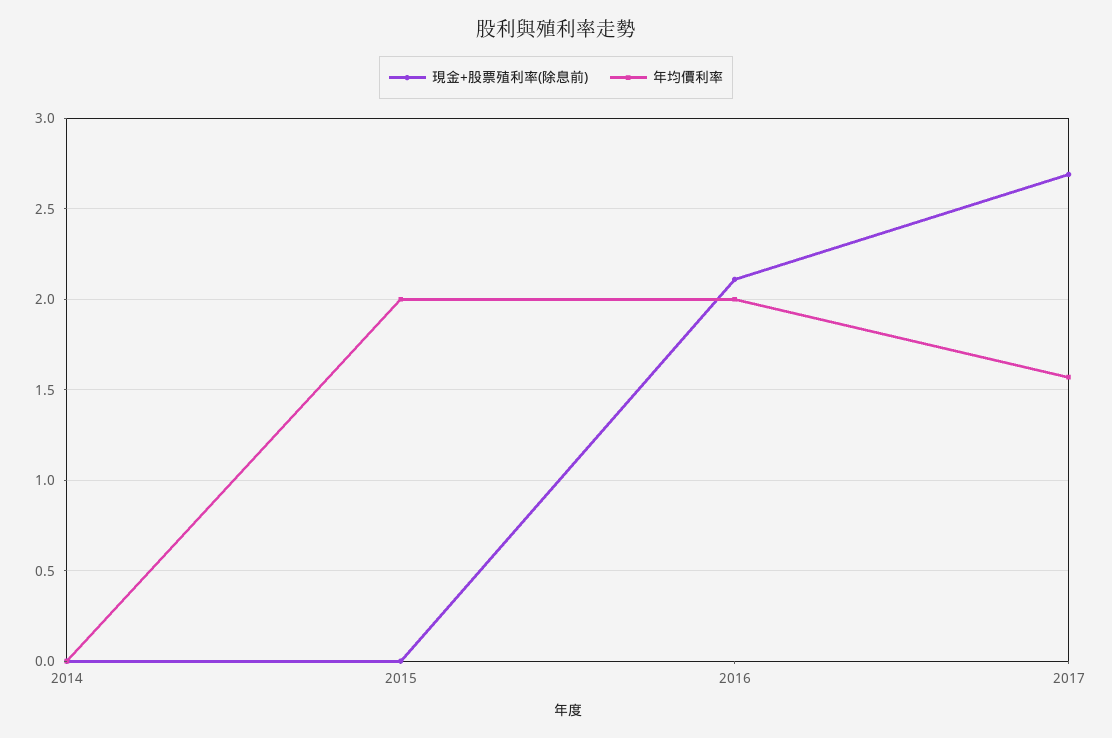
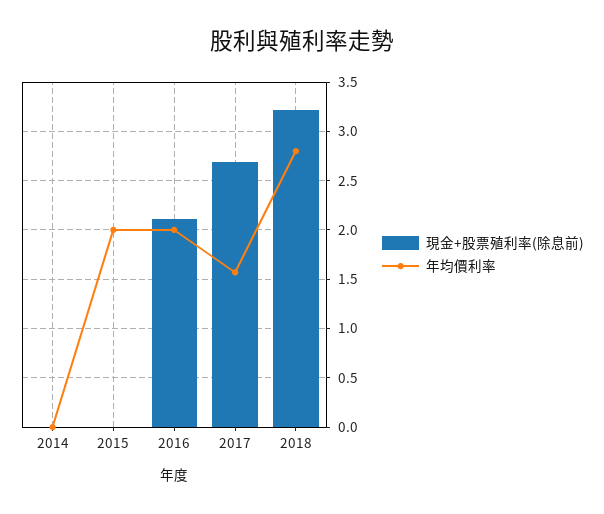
現金+股票殖利率(除息前), 2018: none -> 3.2
年均價利率, 2018: none -> 2.8

